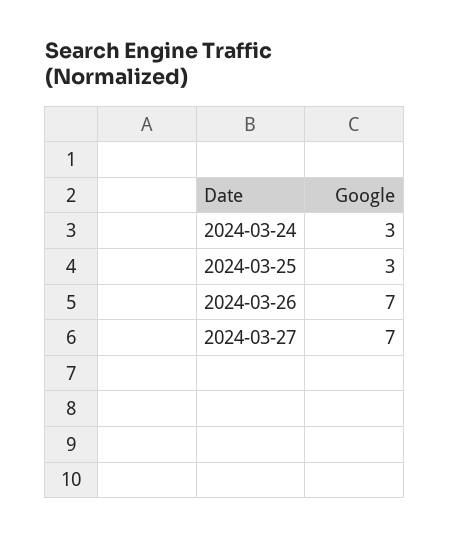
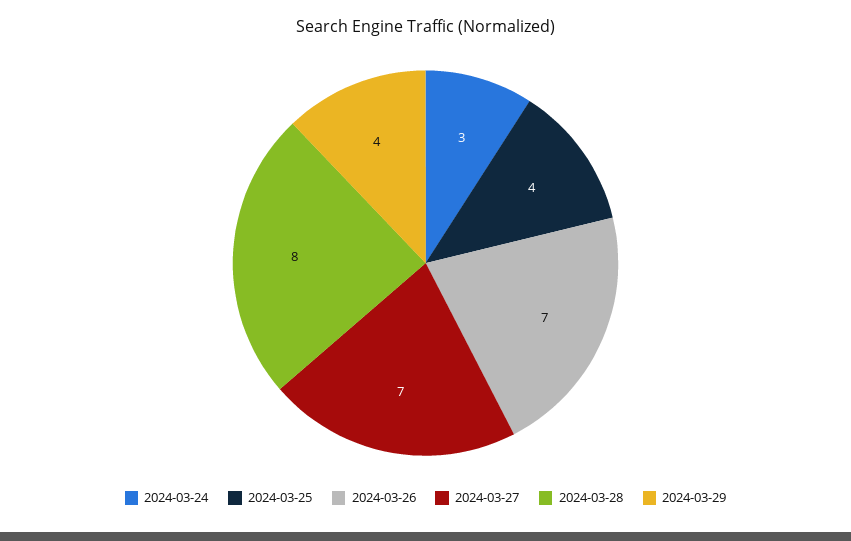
2024-03-25: 3 -> 4
2024-03-28: none -> 8
2024-03-29: none -> 4

